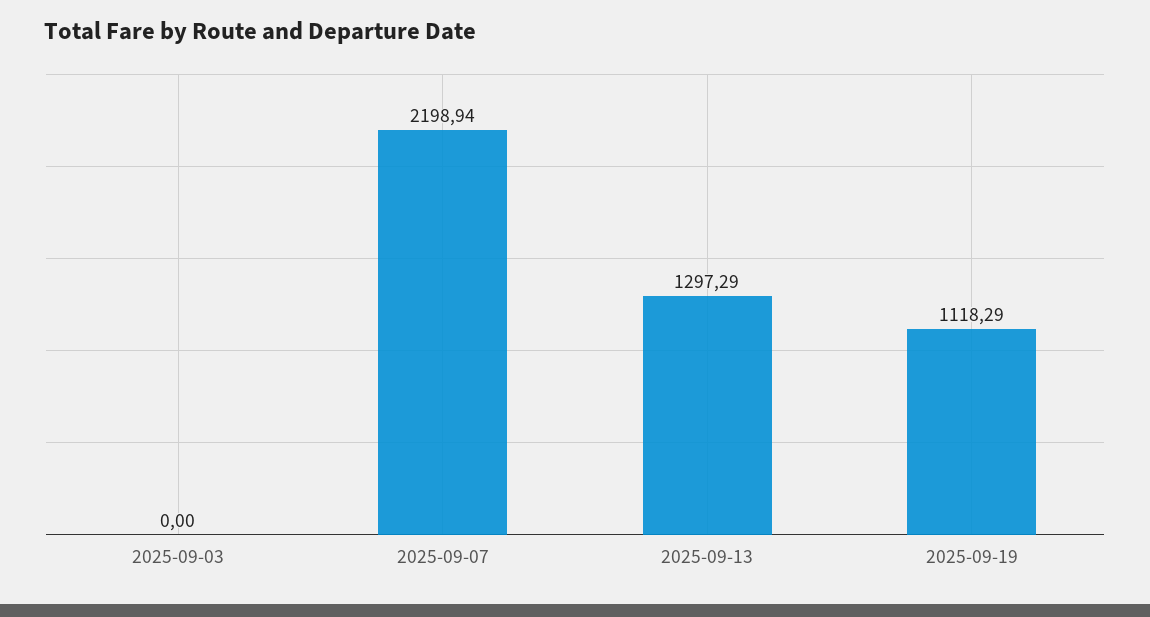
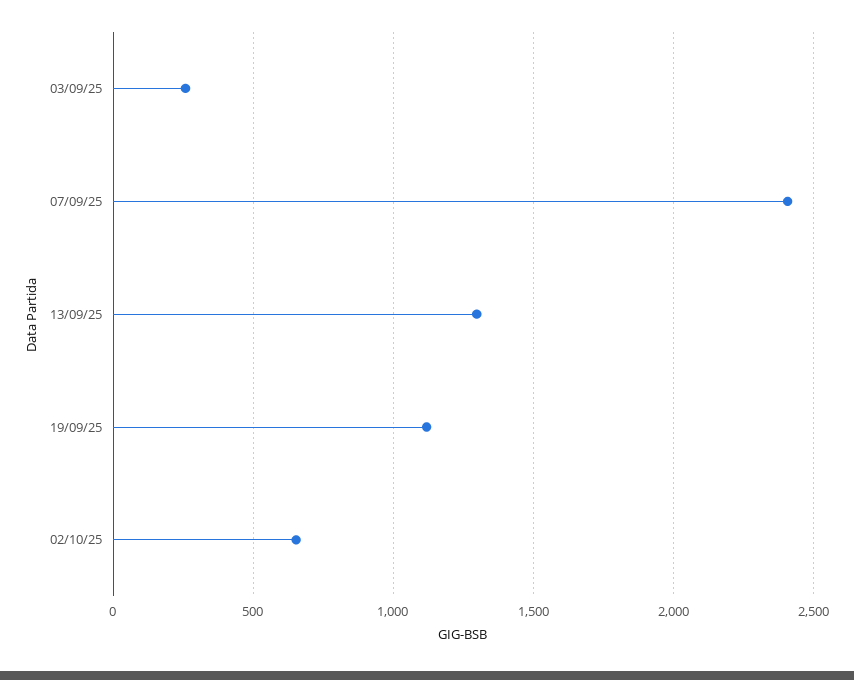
2025-09-03: 0 -> 250
2025-09-07: 2198.94 -> 2400
02/10/25: none -> 650

